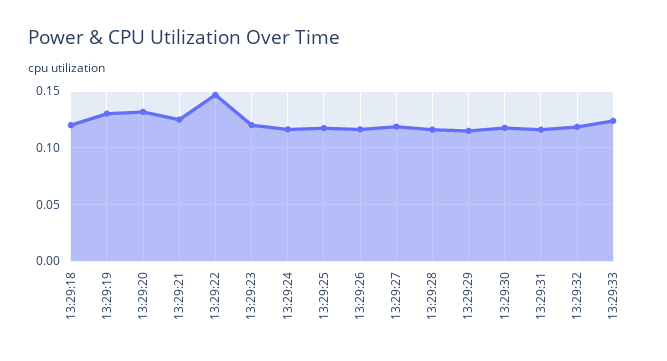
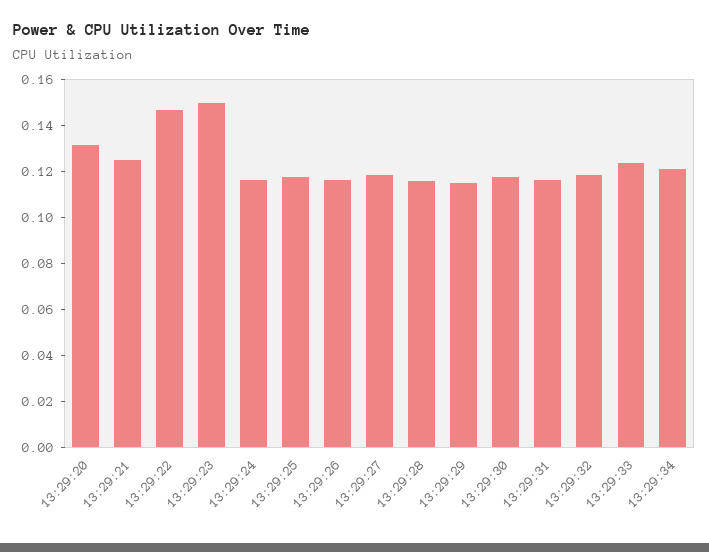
13:29:18: 0.12 -> none
13:29:19: 0.13 -> none
13:29:23: 0.12 -> 0.15
13:29:34: none -> 0.12

